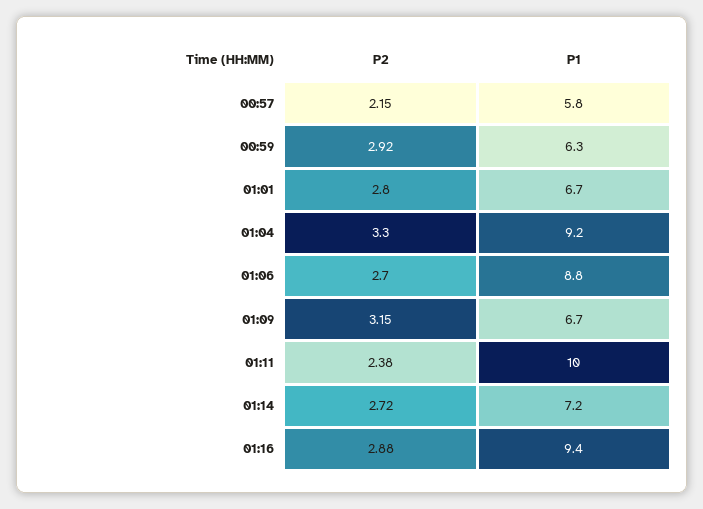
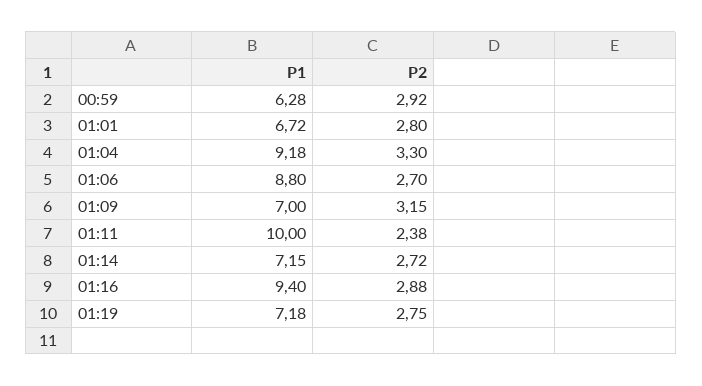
P2, 00:57: 2.15 -> none
P1, 00:57: 5.8 -> none
P1, 01:09: 6.7 -> 7
P1, 01:19: none -> 7.18
P2, 01:19: none -> 2.75

